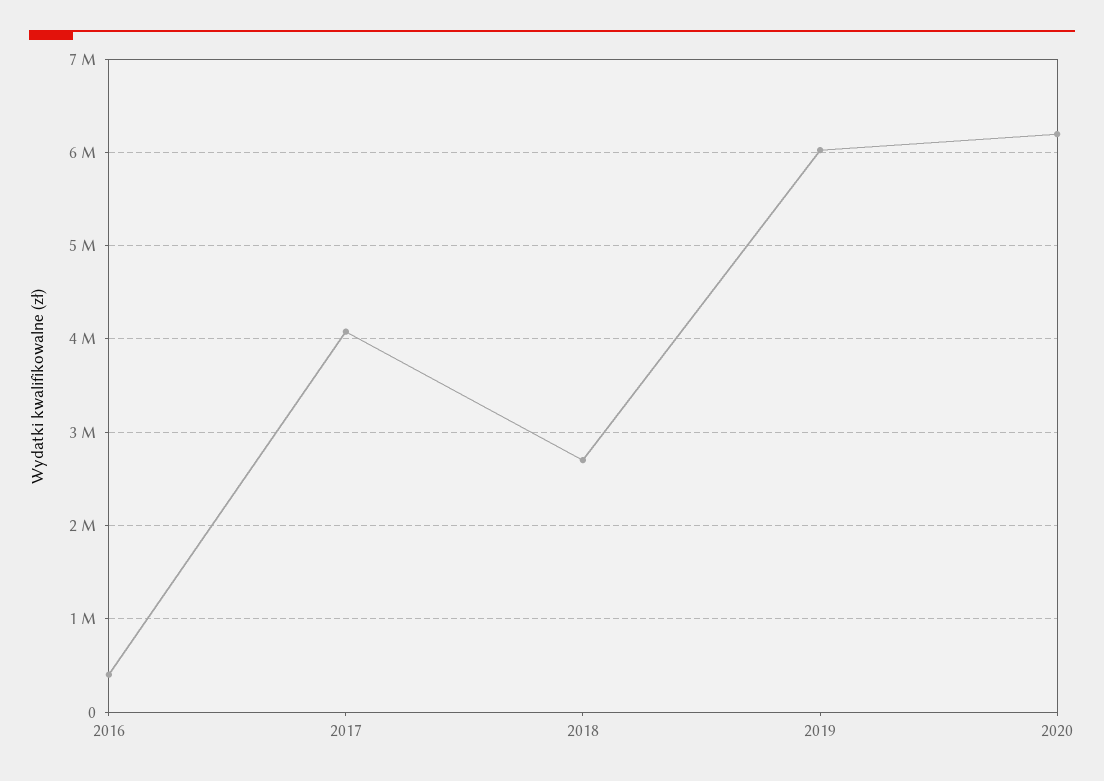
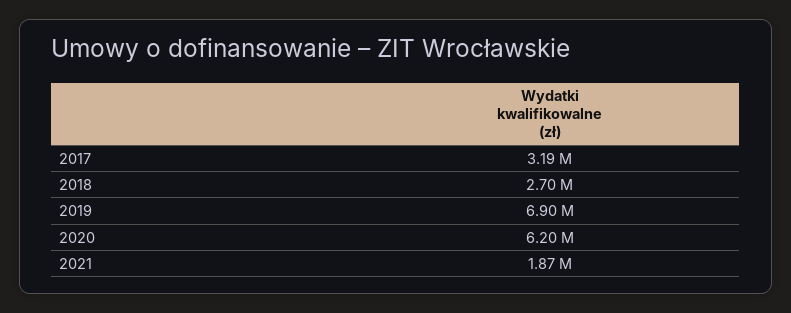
2016: 400000 -> none
2017: 4100000 -> 3190000
2019: 6000000 -> 6900000
2021: none -> 1870000

